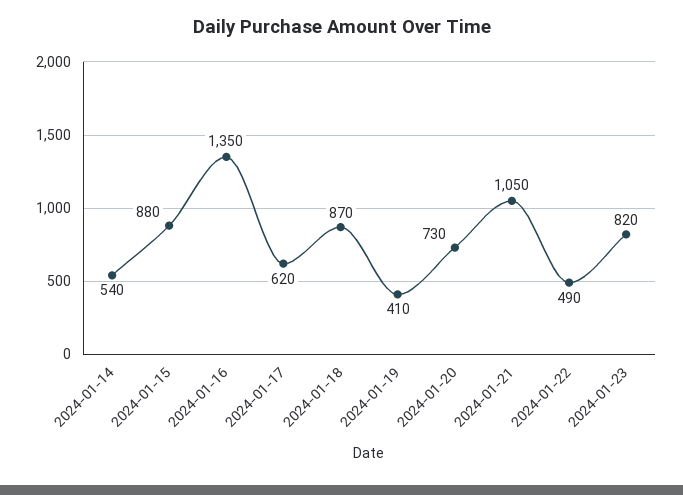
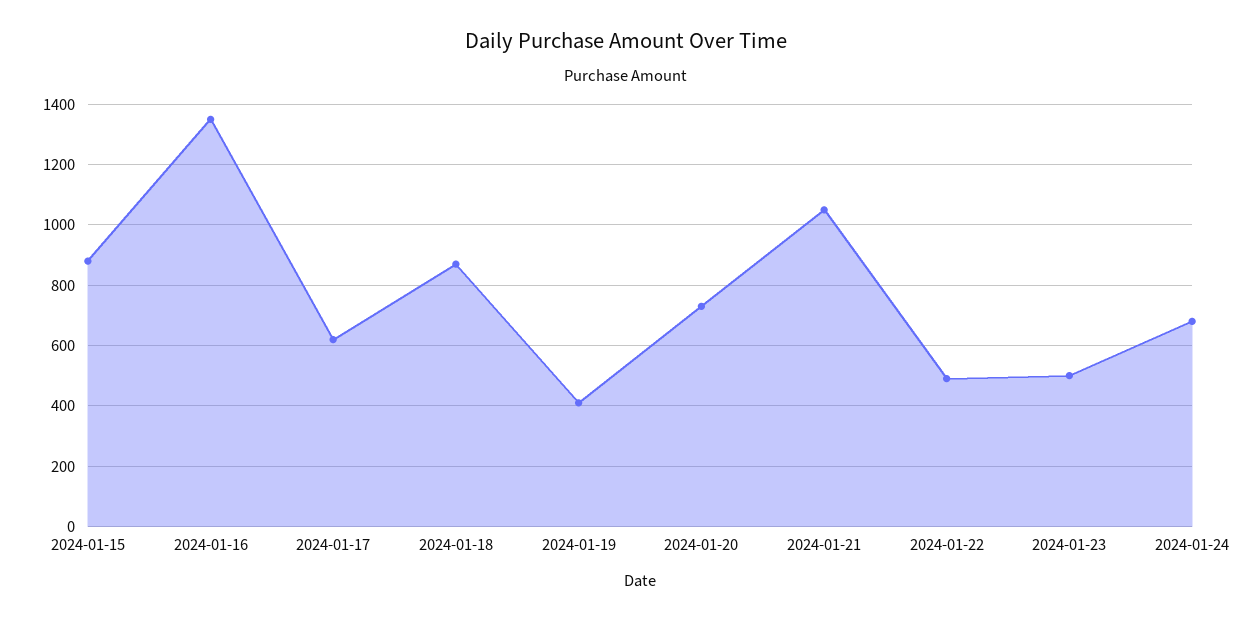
2024-01-14: 540 -> none
2024-01-23: 820 -> 500
2024-01-24: none -> 680

